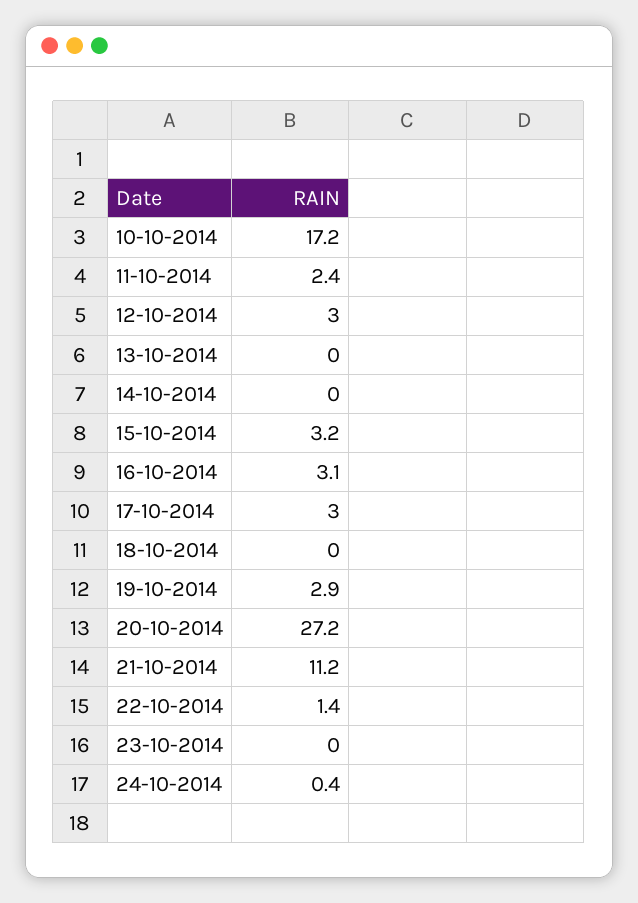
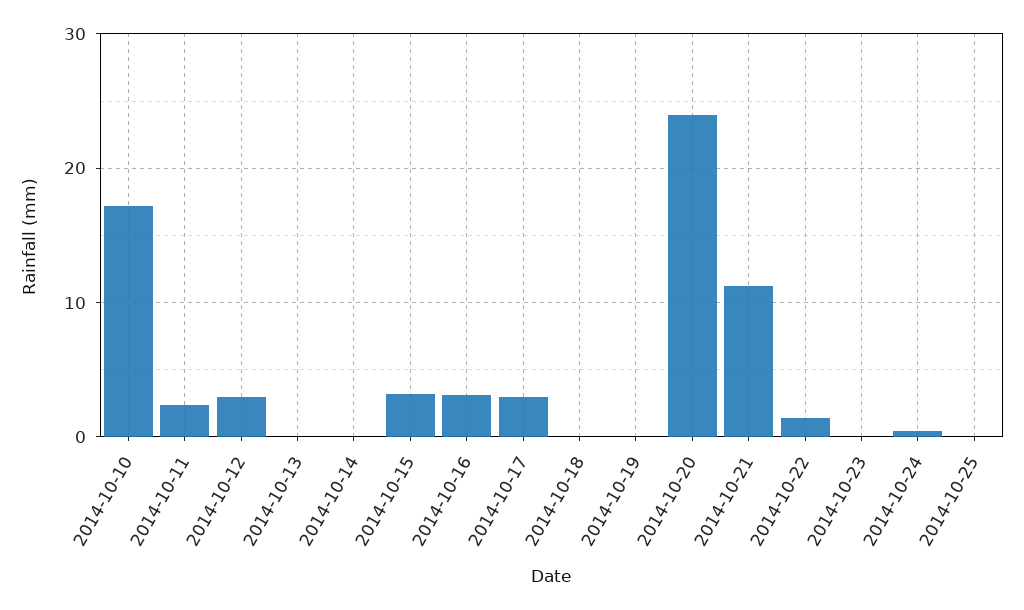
19-10-2014: 2.9 -> 0
20-10-2014: 27.2 -> 24
2014-10-25: none -> 0

